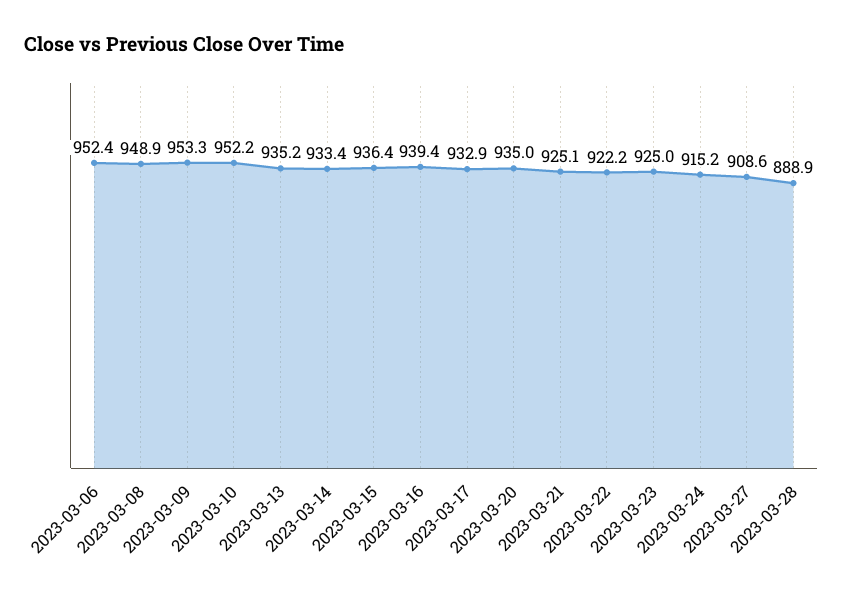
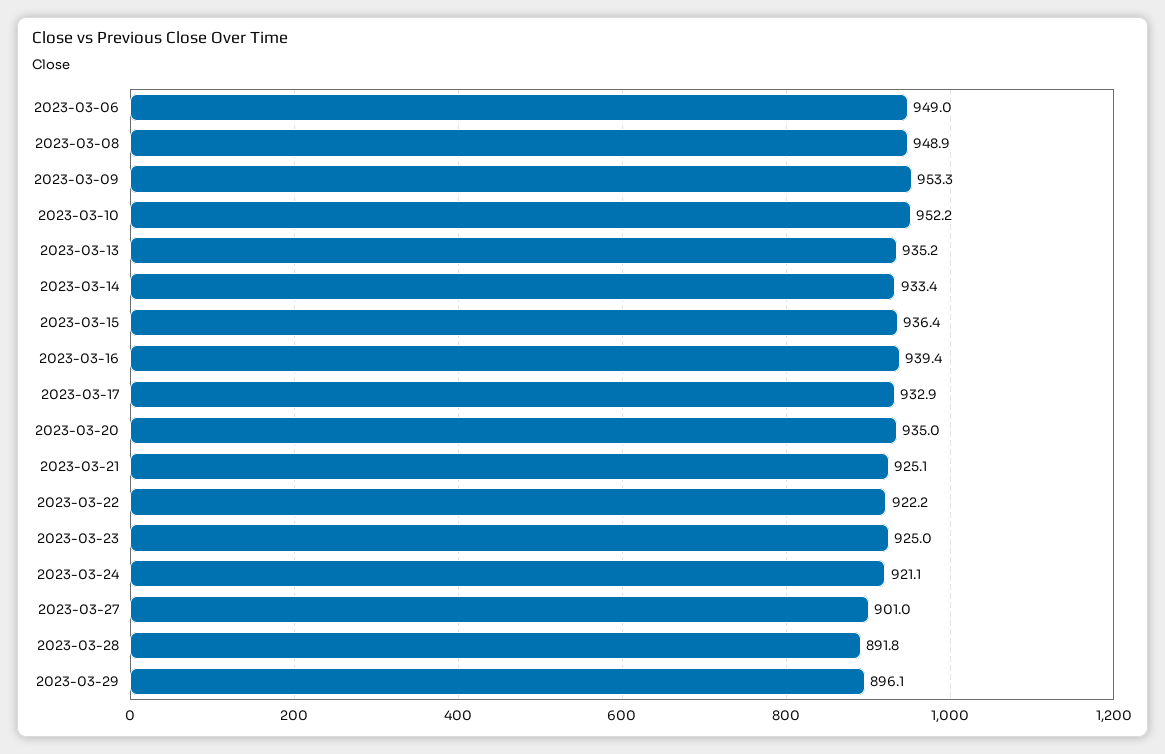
2023-03-06: 952.4 -> 949
2023-03-24: 915.2 -> 921.1
2023-03-27: 908.6 -> 901
2023-03-28: 888.9 -> 891.8
2023-03-29: none -> 896.1

